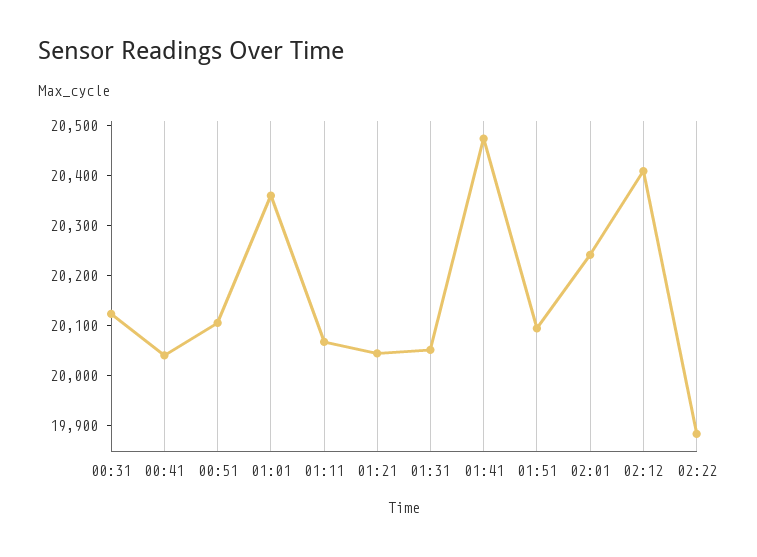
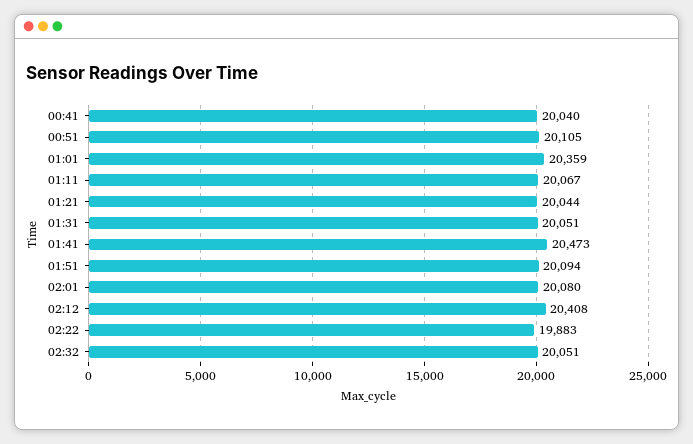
00:31: 20120 -> none
02:01: 20240 -> 20080
02:32: none -> 20051

